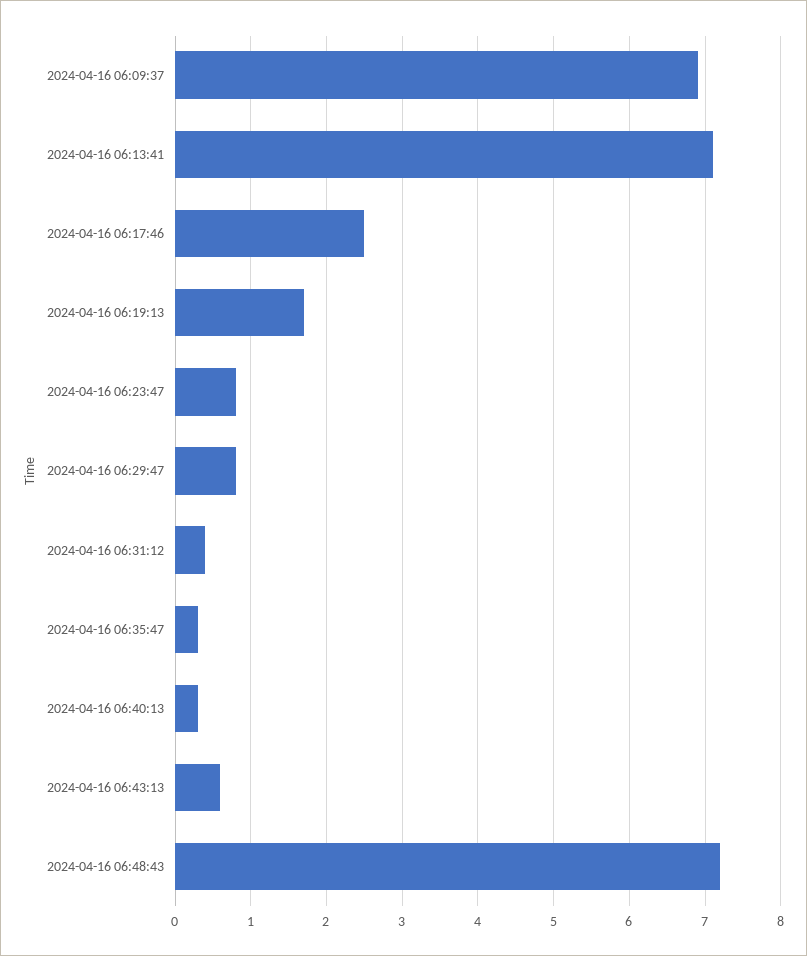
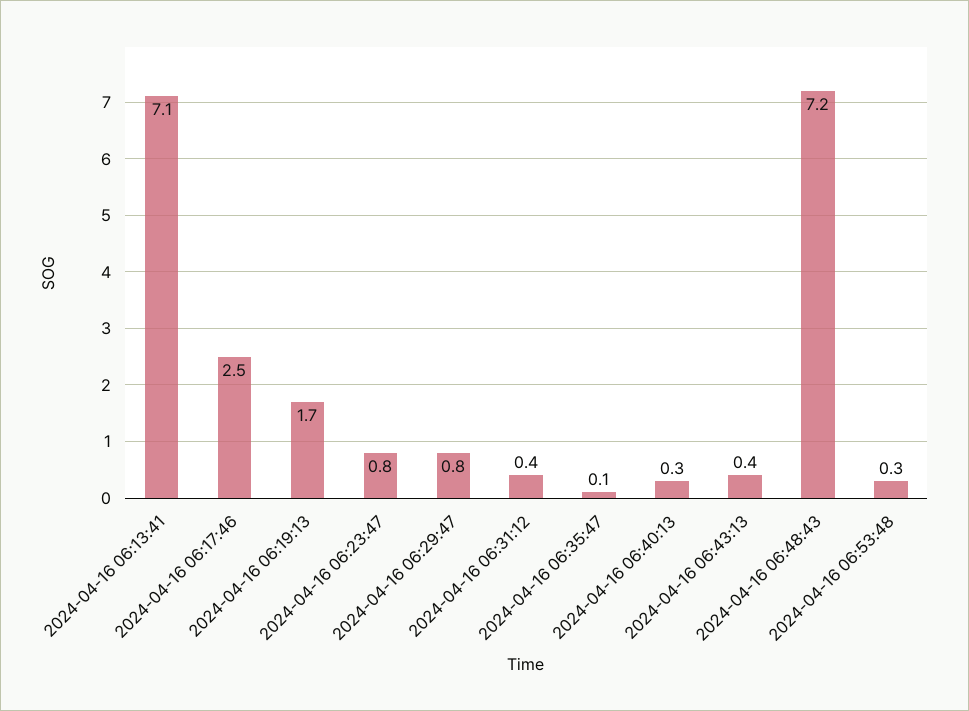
2024-04-16 06:09:37: 6.9 -> none
2024-04-16 06:35:47: 0.3 -> 0.1
2024-04-16 06:43:13: 0.6 -> 0.4
2024-04-16 06:53:48: none -> 0.3

